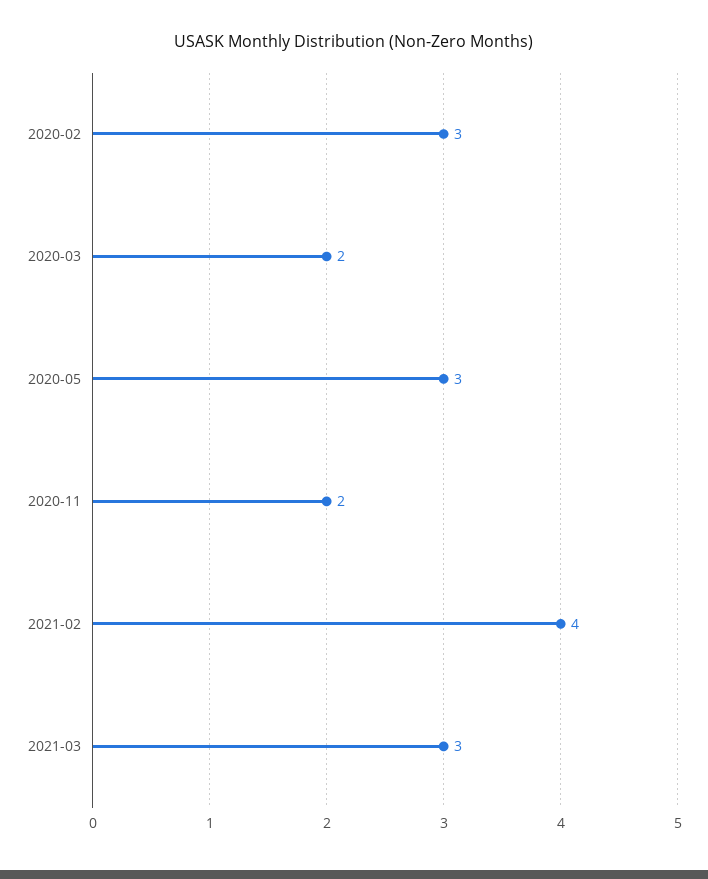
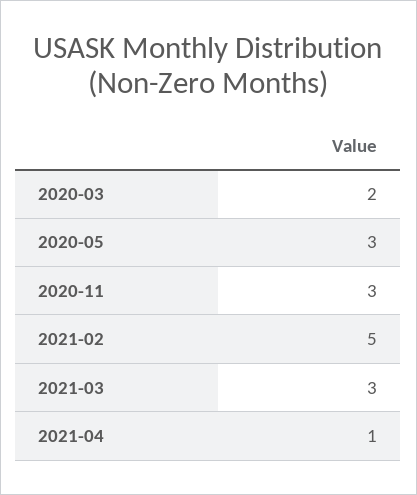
2020-02: 3 -> none
2020-11: 2 -> 3
2021-02: 4 -> 5
2021-04: none -> 1

